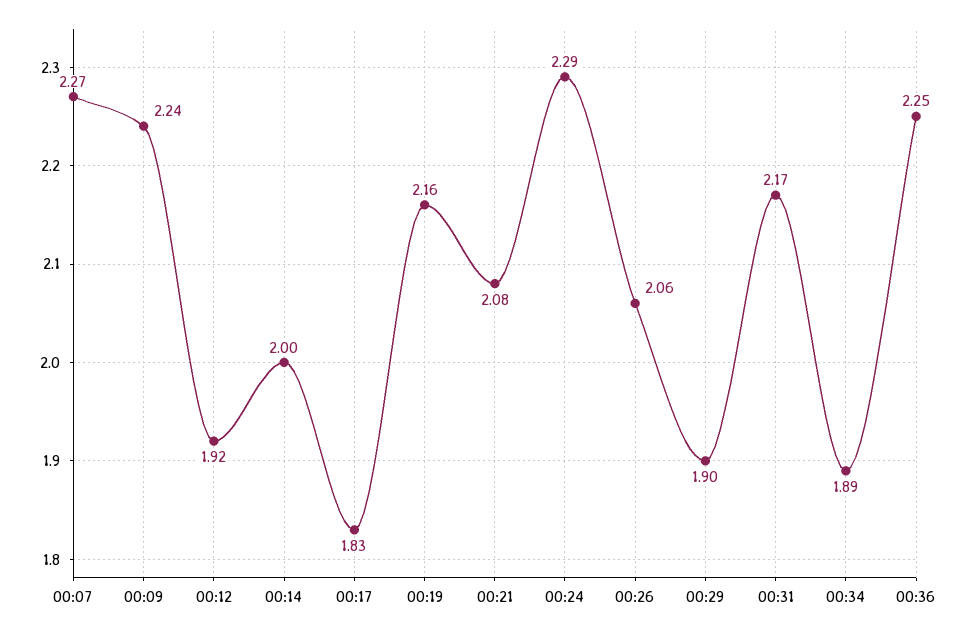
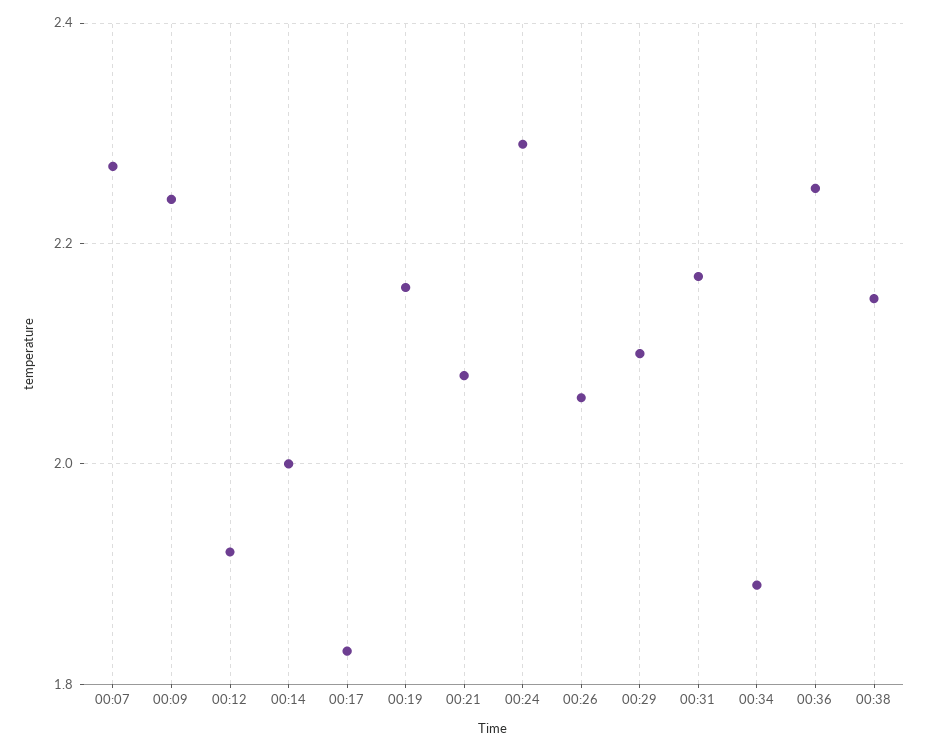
00:29: 1.9 -> 2.1
00:38: none -> 2.15

